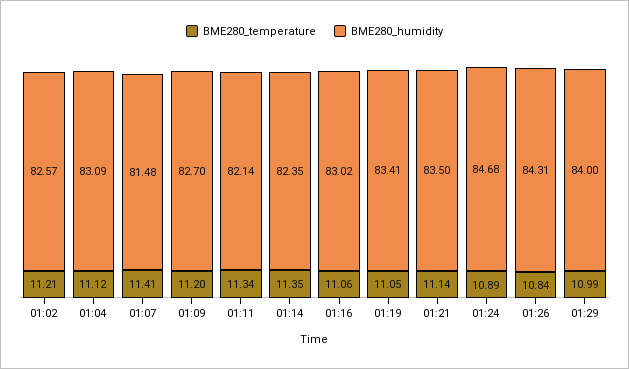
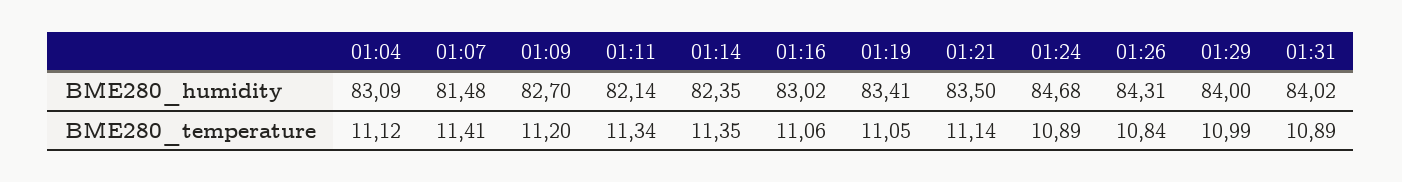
BME280_temperature, 01:02: 11.21 -> none
BME280_humidity, 01:02: 82.57 -> none
BME280_humidity, 01:31: none -> 84.02
BME280_temperature, 01:31: none -> 10.89

